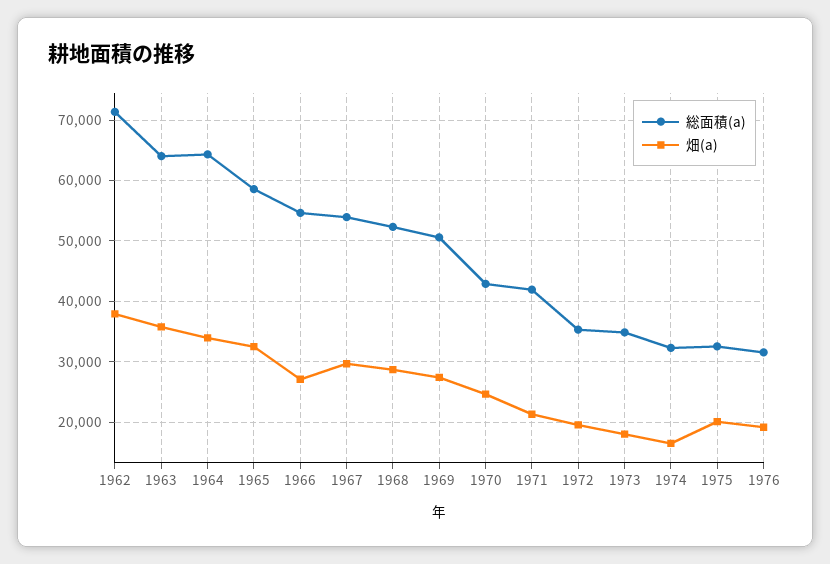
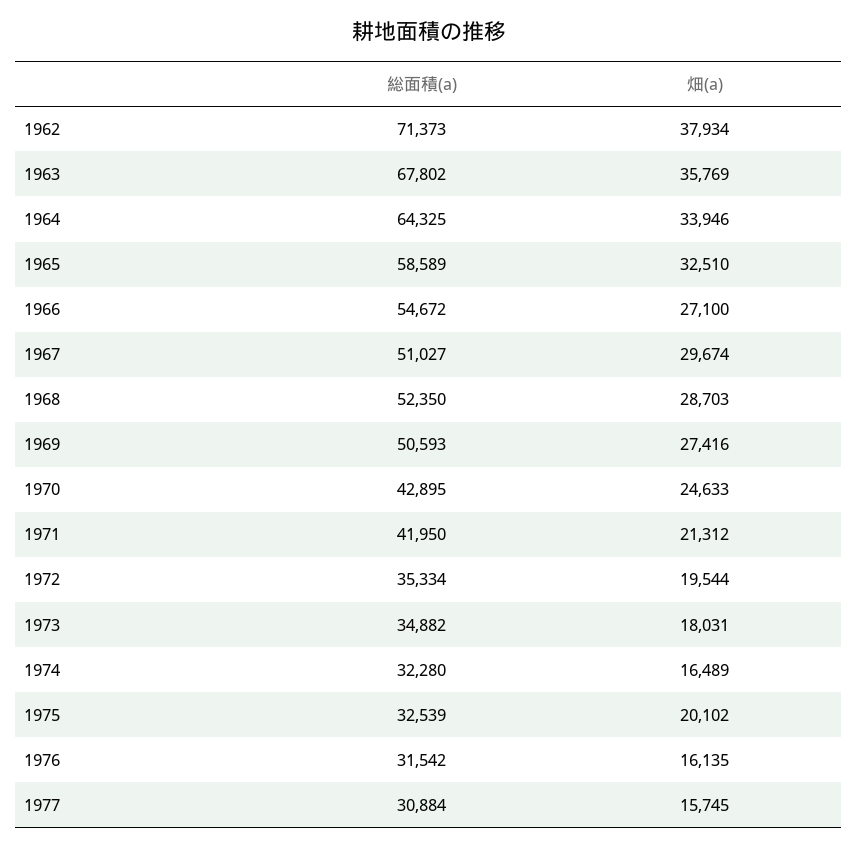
総面積(a), 1963: 64000 -> 67802
総面積(a), 1967: 54000 -> 51027
畑(a), 1976: 19000 -> 16135
総面積(a), 1977: none -> 30884
畑(a), 1977: none -> 15745

